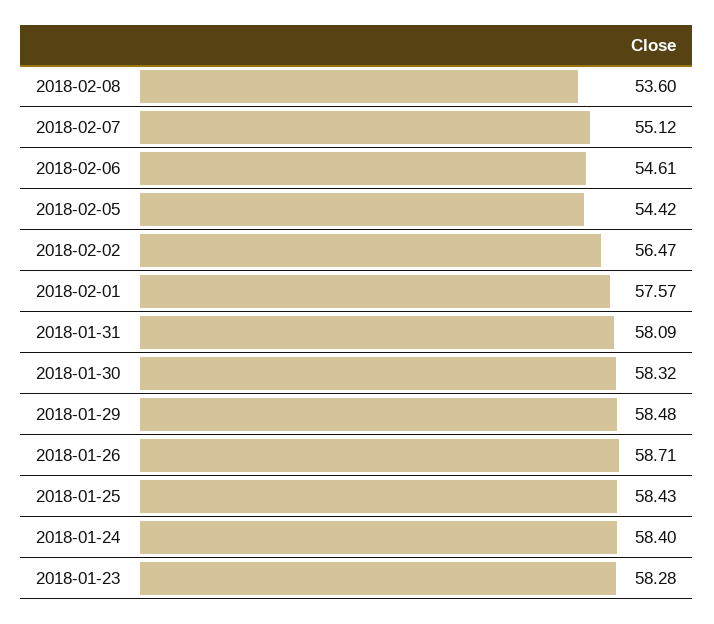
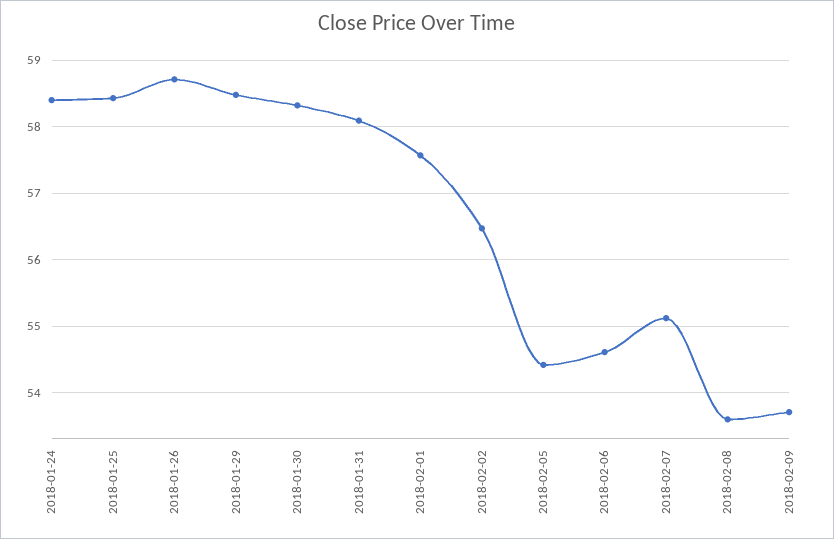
2018-01-23: 58.28 -> none
2018-02-09: none -> 53.7

